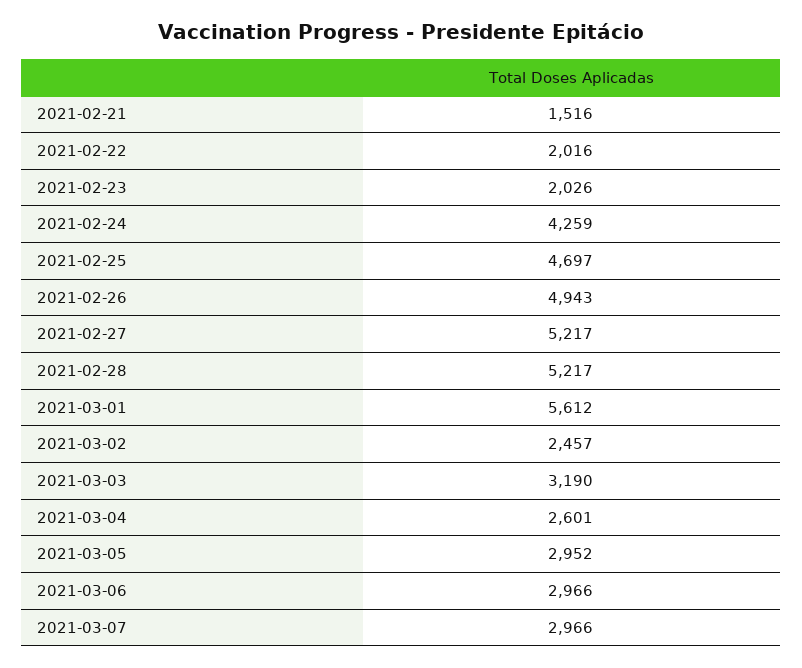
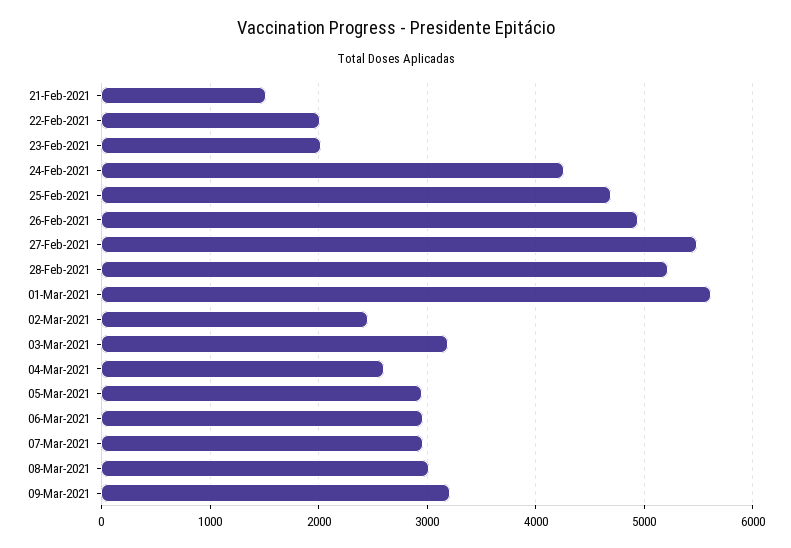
2021-02-27: 5217 -> 5500
08-Mar-2021: none -> 3000
09-Mar-2021: none -> 3200

